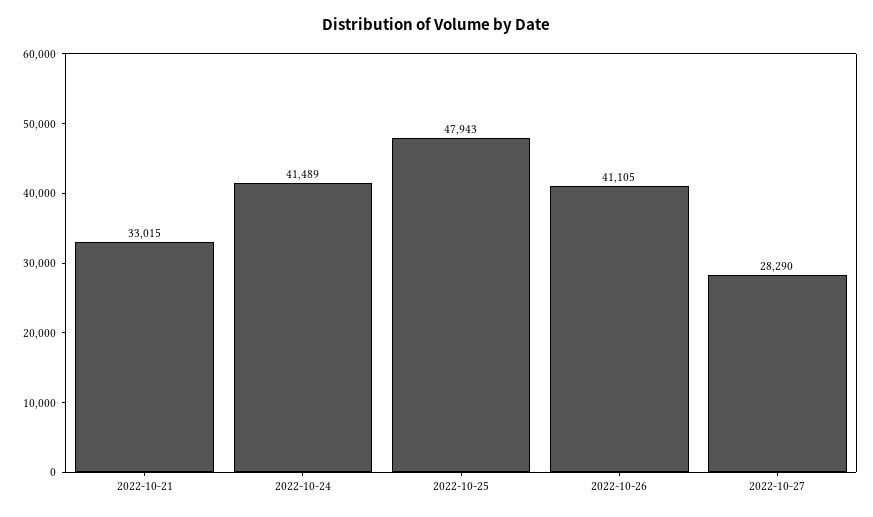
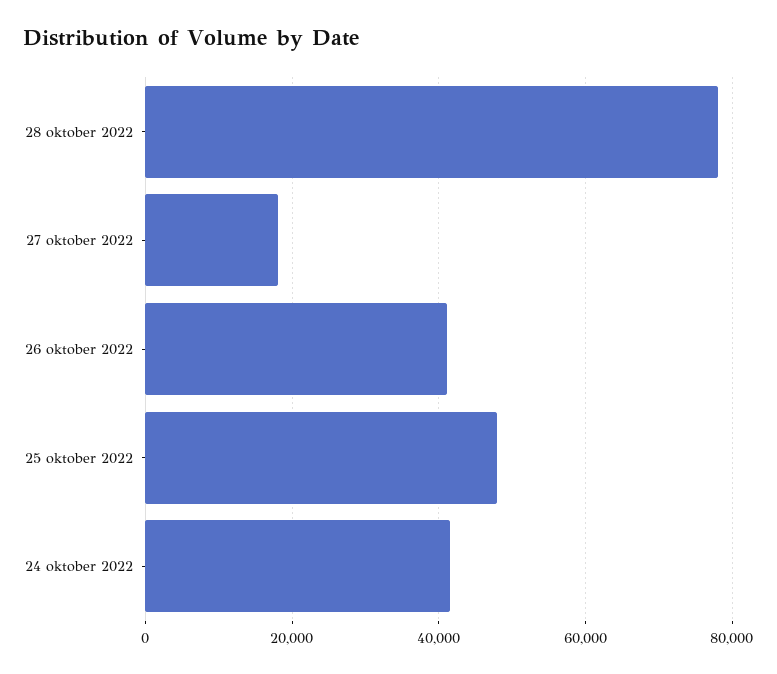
2022-10-21: 33015 -> none
2022-10-27: 28290 -> 18000
28 oktober 2022: none -> 78000

